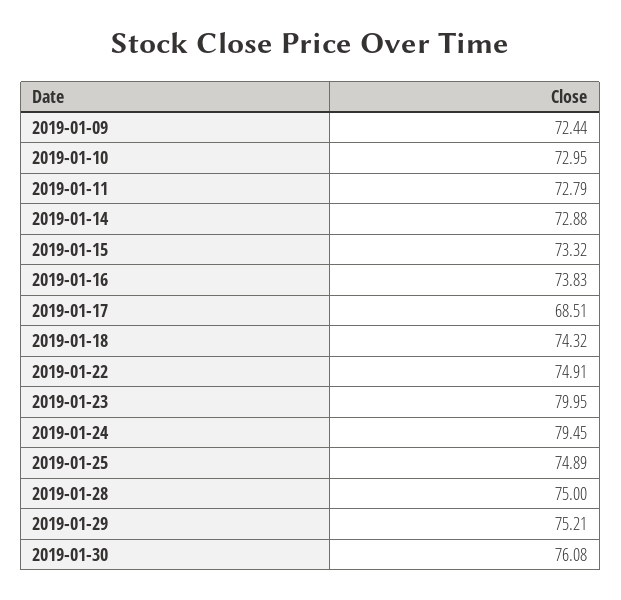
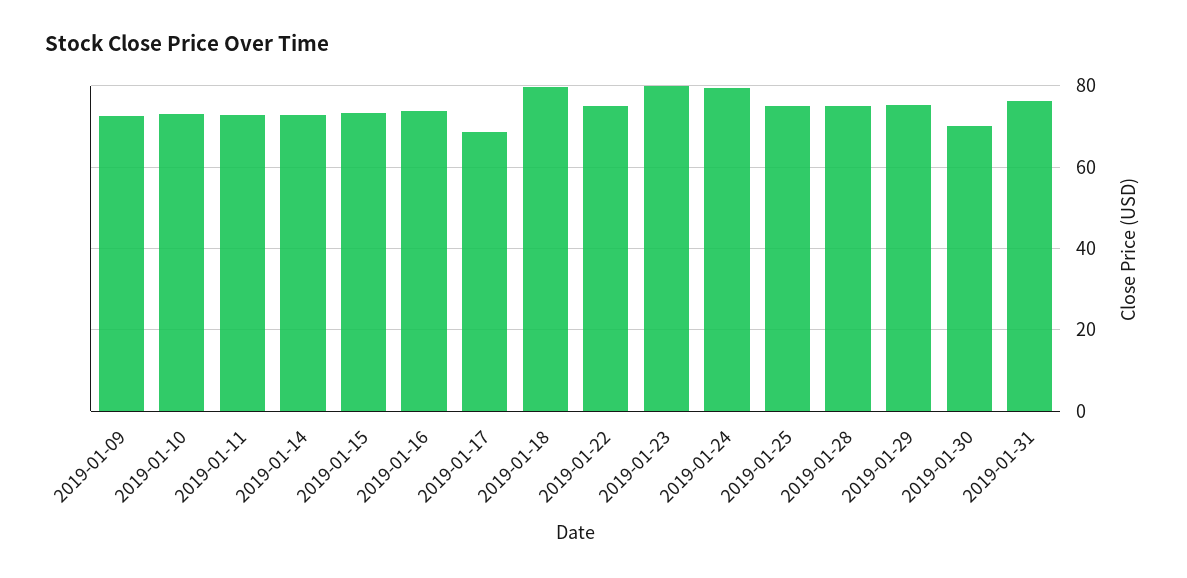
2019-01-18: 74.32 -> 80
2019-01-30: 76.08 -> 70
2019-01-31: none -> 76

